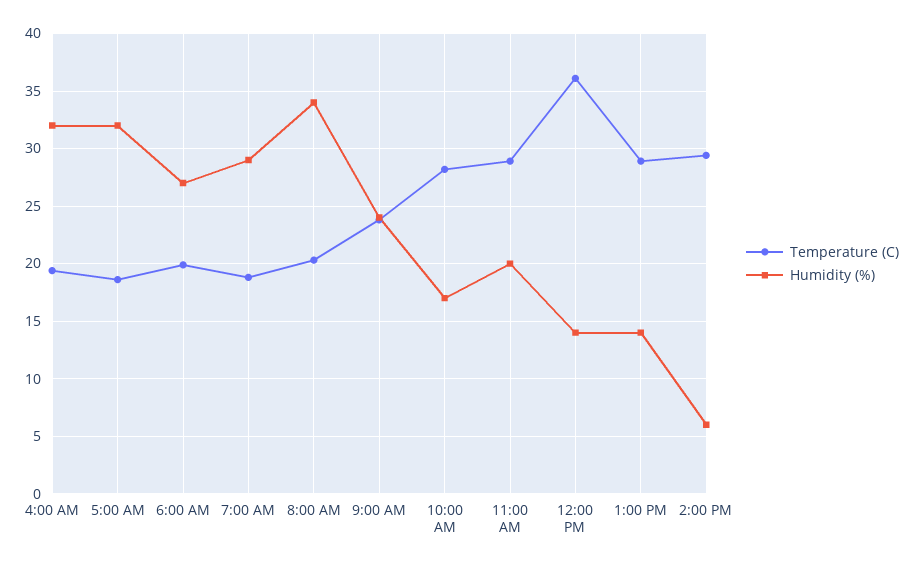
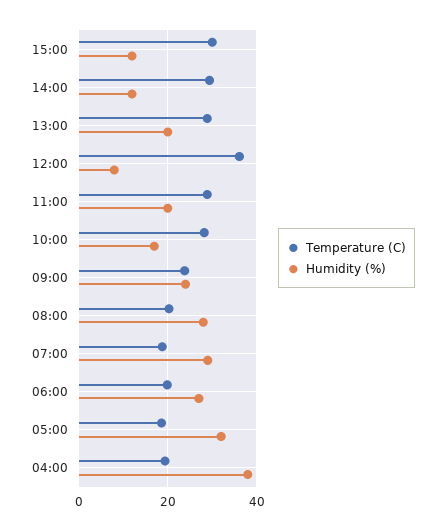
Humidity (%), 4:00 AM: 32 -> 38
Humidity (%), 8:00 AM: 34 -> 28
Humidity (%), 12:00 PM: 14 -> 8
Humidity (%), 1:00 PM: 14 -> 20
Humidity (%), 2:00 PM: 6 -> 12
Temperature (C), 15:00: none -> 30
Humidity (%), 15:00: none -> 12

